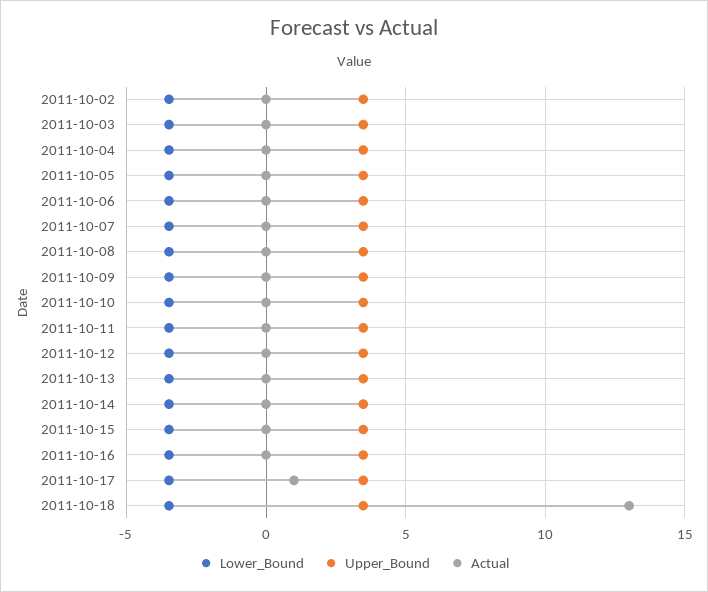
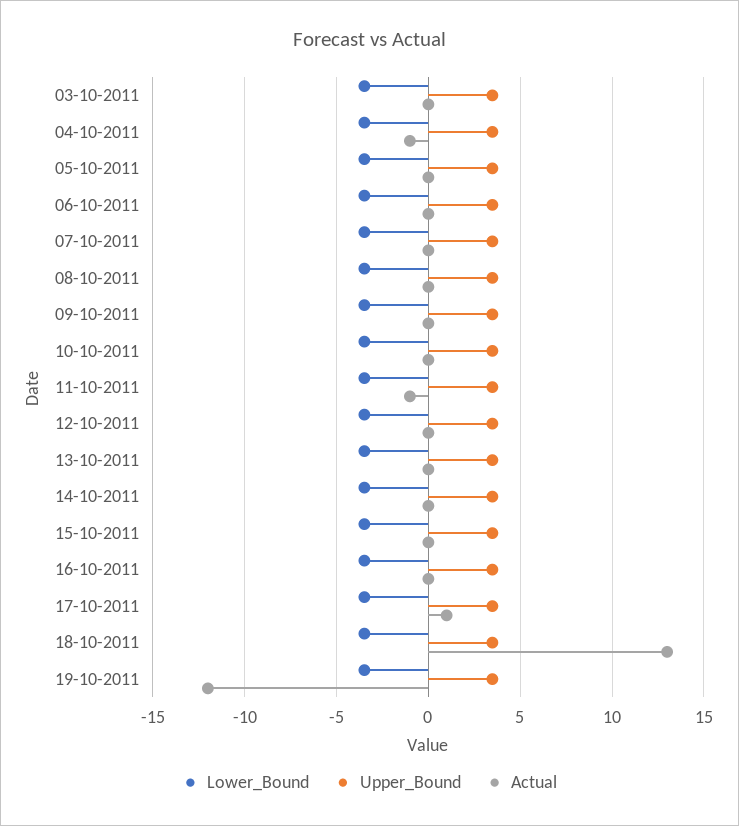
Lower_Bound, 2011-10-02: -3.5 -> none
Upper_Bound, 2011-10-02: 3.5 -> none
Actual, 2011-10-02: 0 -> none
Actual, 2011-10-04: 0 -> -1
Actual, 2011-10-11: 0 -> -1
Lower_Bound, 19-10-2011: none -> -3.5
Upper_Bound, 19-10-2011: none -> 3.5
Actual, 19-10-2011: none -> -12

